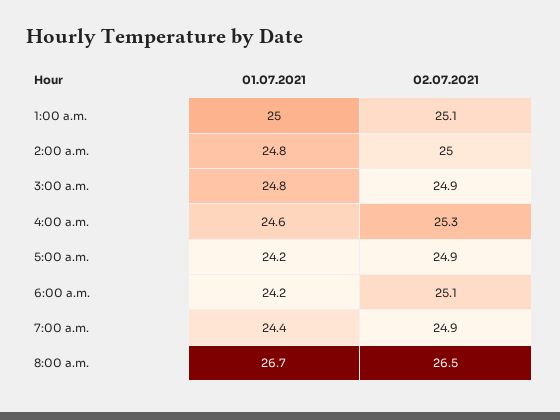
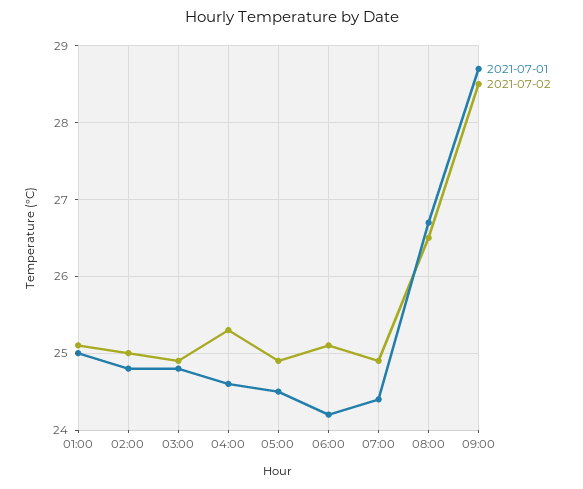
01.07.2021, 5:00 a.m.: 24.2 -> 24.5
01.07.2021, 09:00: none -> 28.7
02.07.2021, 09:00: none -> 28.5

